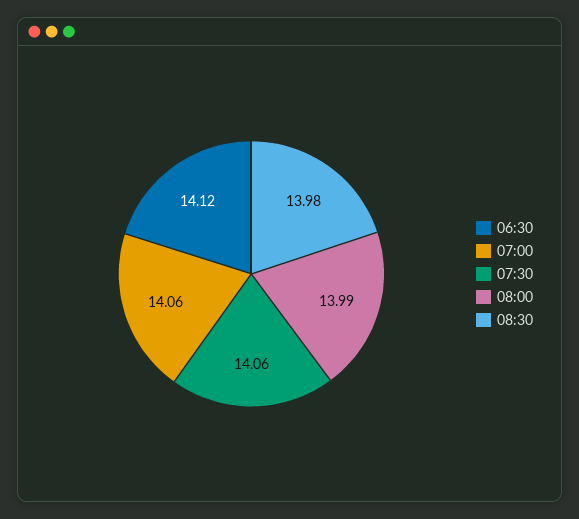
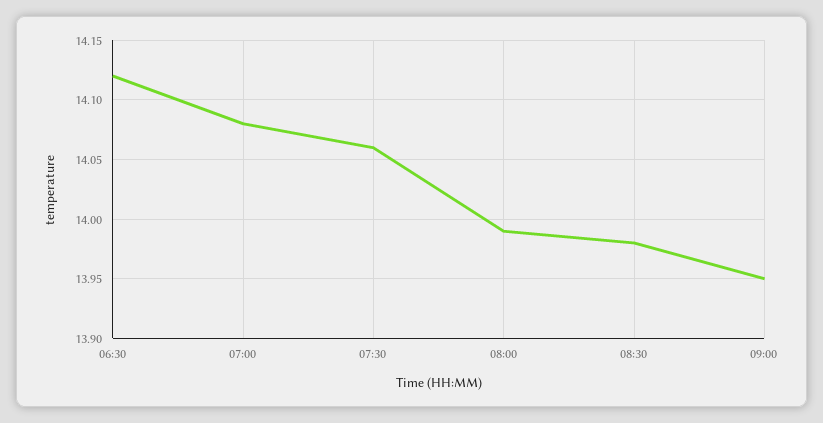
07:00: 14.06 -> 14.08
09:00: none -> 13.95

